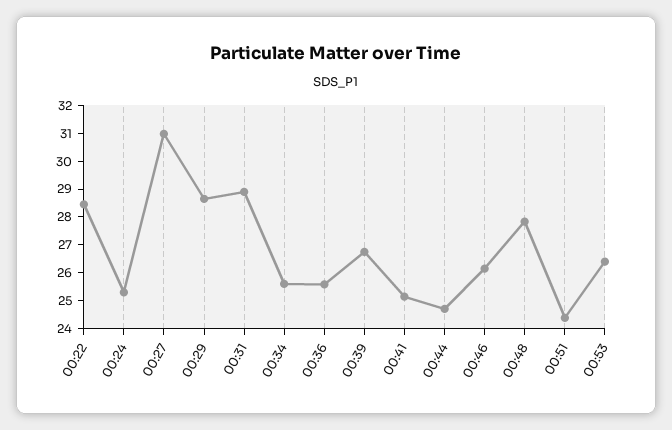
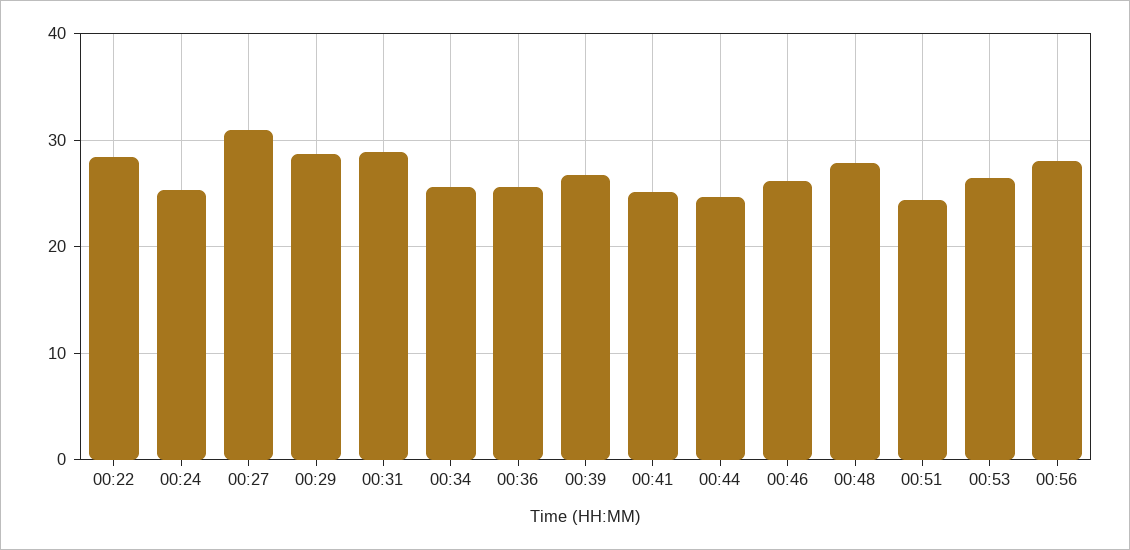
00:56: none -> 28

